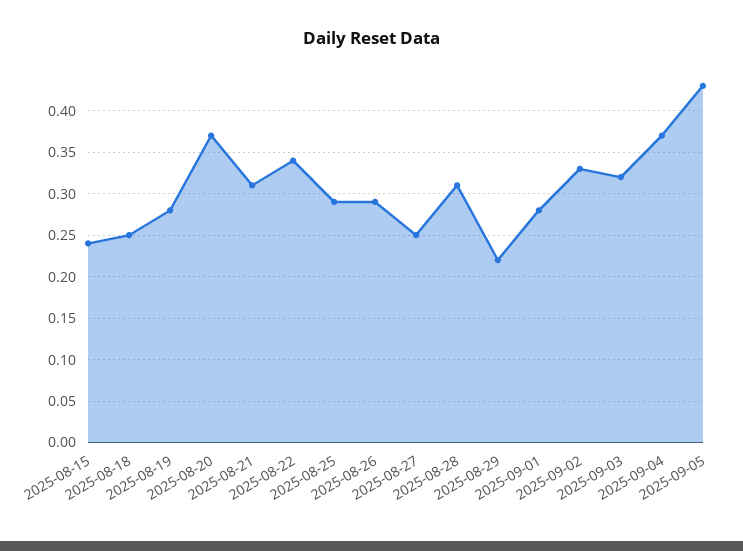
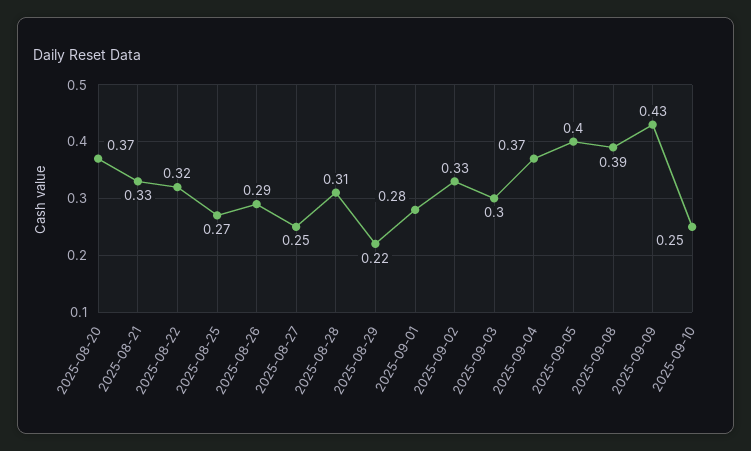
2025-08-15: 0.24 -> none
2025-08-18: 0.25 -> none
2025-08-19: 0.28 -> none
2025-08-21: 0.31 -> 0.33
2025-08-22: 0.34 -> 0.32
2025-08-25: 0.29 -> 0.27
2025-09-03: 0.32 -> 0.3
2025-09-05: 0.43 -> 0.4
2025-09-08: none -> 0.39
2025-09-09: none -> 0.43
2025-09-10: none -> 0.25

